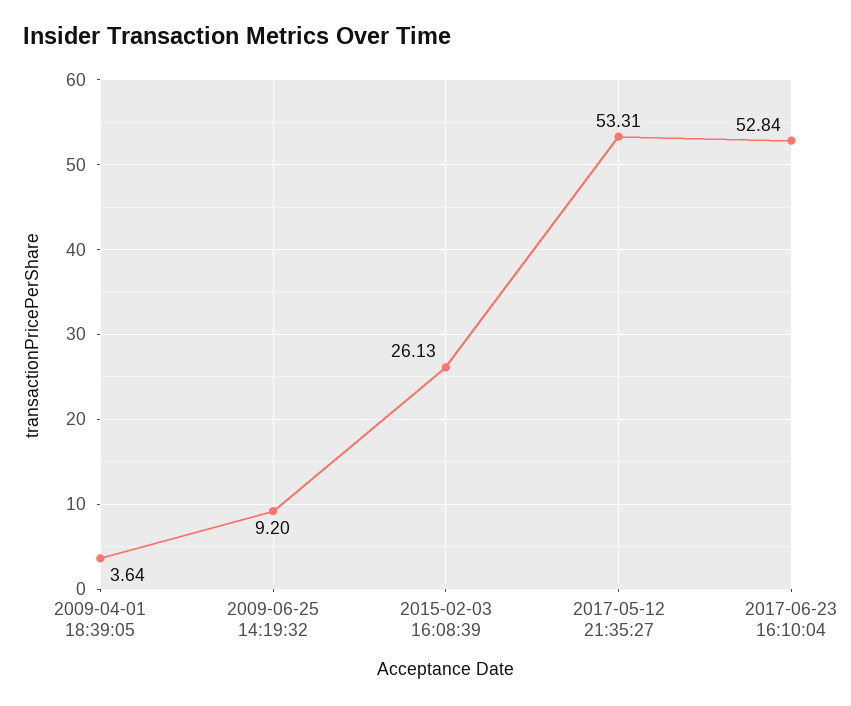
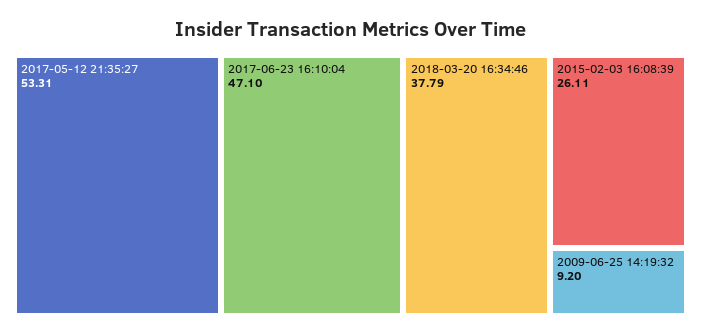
2009-04-01 18:39:05: 3.64 -> none
2015-02-03 16:08:39: 26.13 -> 26.11
2017-06-23 16:10:04: 52.84 -> 47.1
2018-03-20 16:34:46: none -> 37.79

